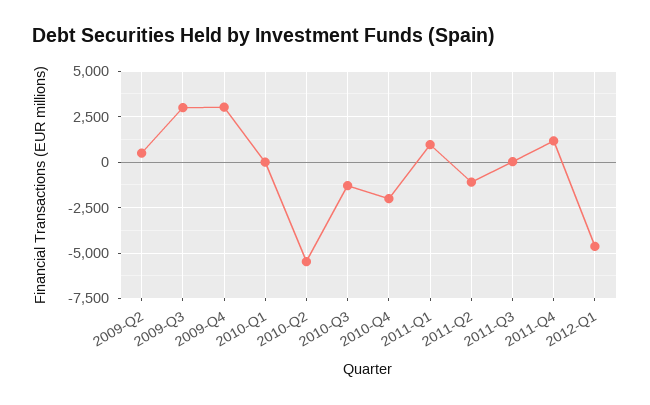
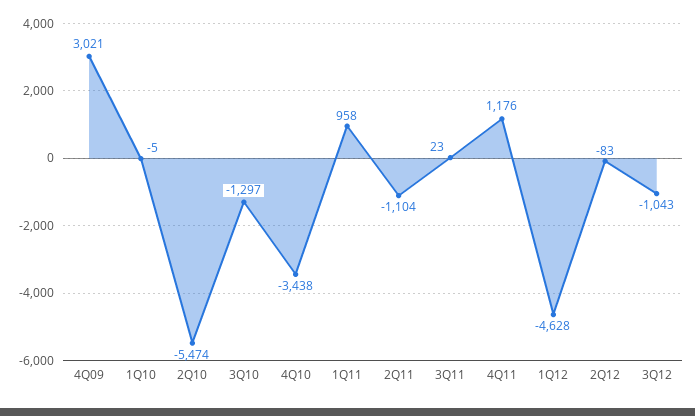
2009-Q2: 500 -> none
2009-Q3: 3000 -> none
2010-Q4: -2000 -> -3438
2Q12: none -> -83
3Q12: none -> -1043

